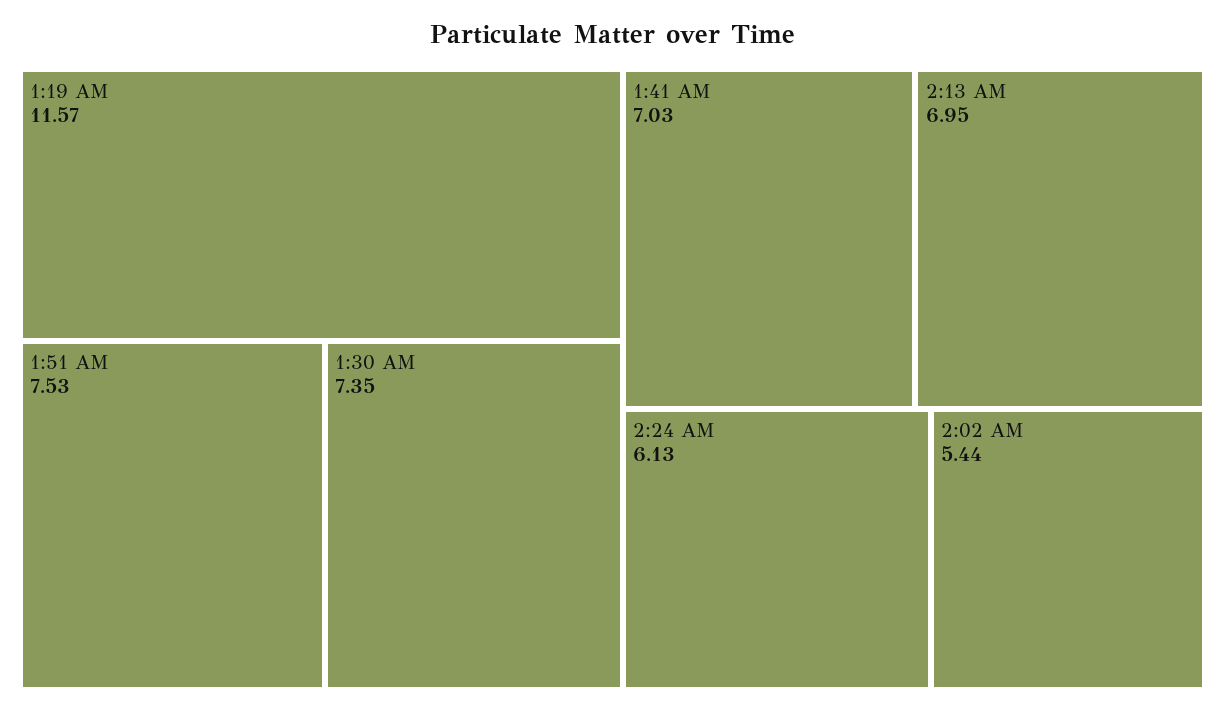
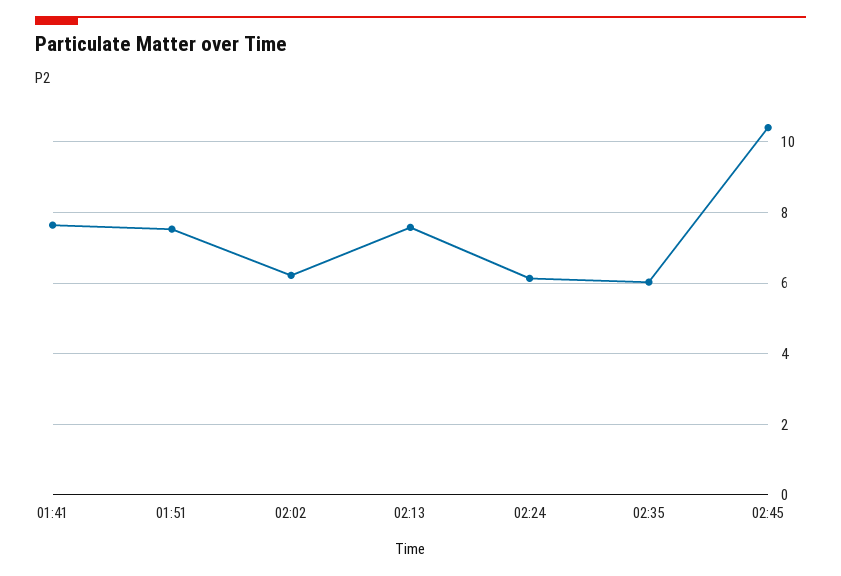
1:19 AM: 11.57 -> none
1:30 AM: 7.35 -> none
1:41 AM: 7.03 -> 7.6
2:13 AM: 6.95 -> 7.6
2:02 AM: 5.44 -> 6.2
02:35: none -> 6
02:45: none -> 10.4

